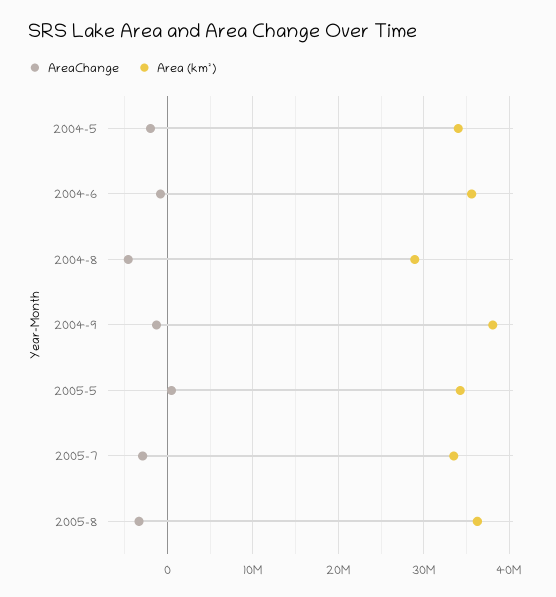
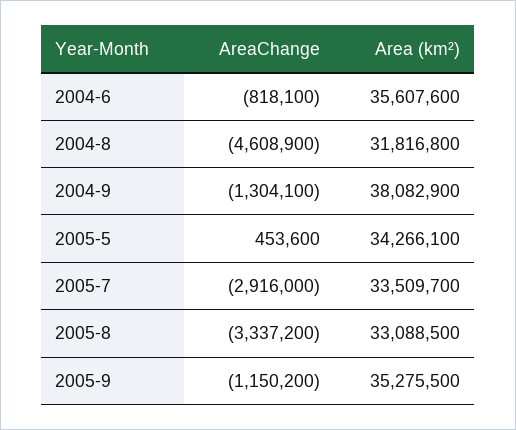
AreaChange, 2004-5: -2000000 -> none
Area (km²), 2004-5: 34000000 -> none
Area (km²), 2004-8: 29000000 -> 31816800
Area (km²), 2005-8: 36000000 -> 33088500
AreaChange, 2005-9: none -> -1150200
Area (km²), 2005-9: none -> 35275500

